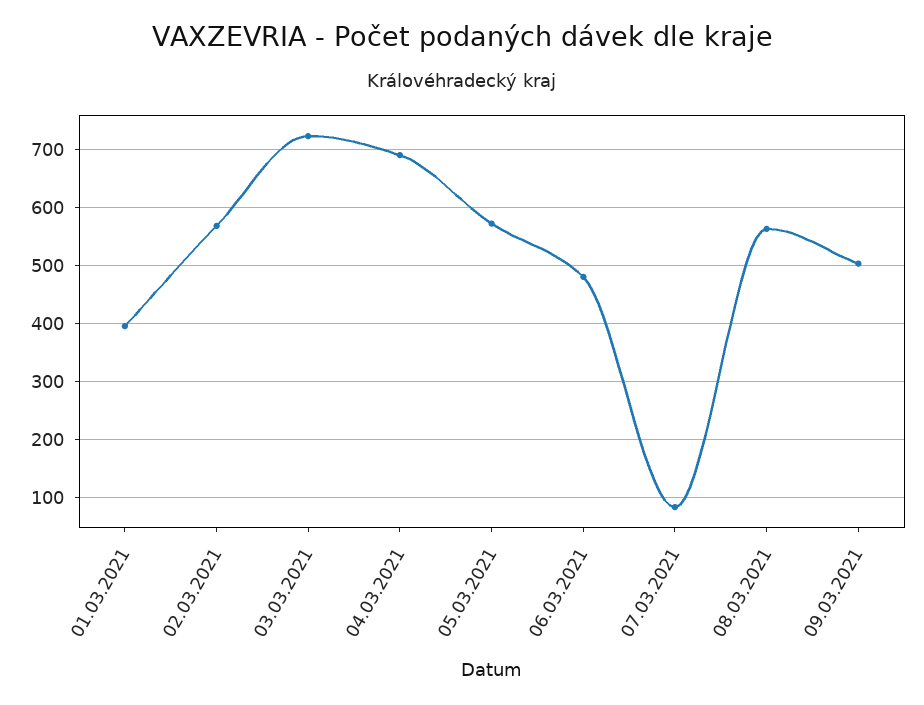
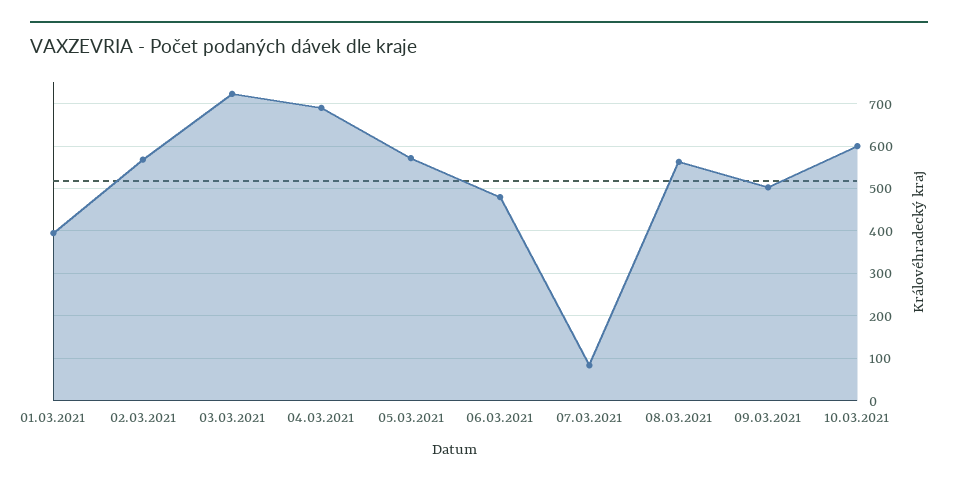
10.03.2021: none -> 600

